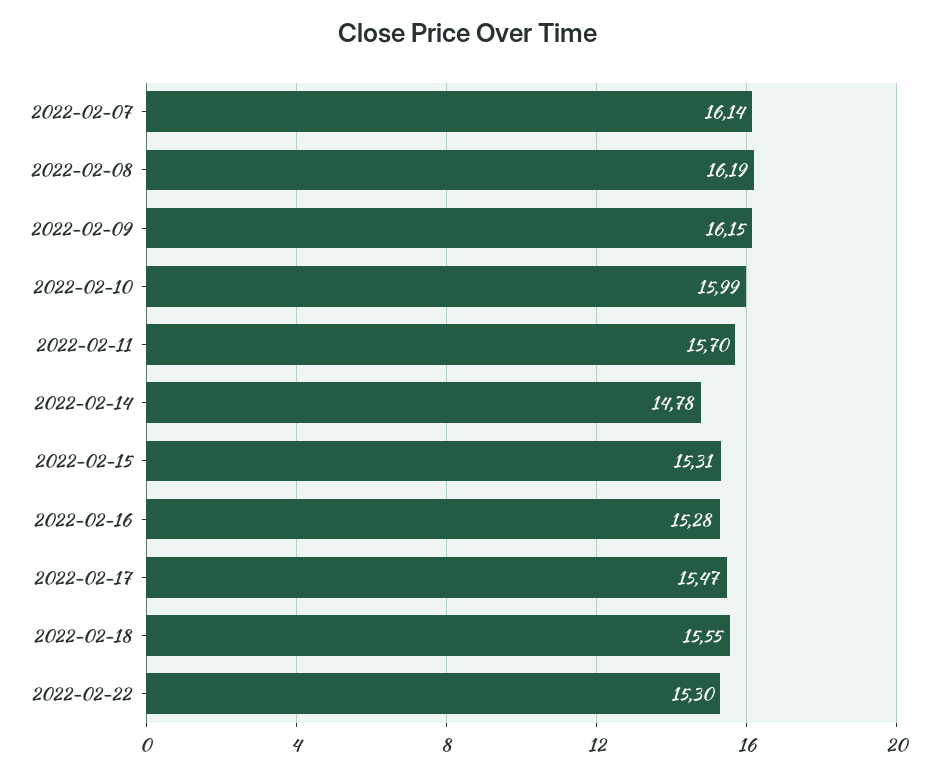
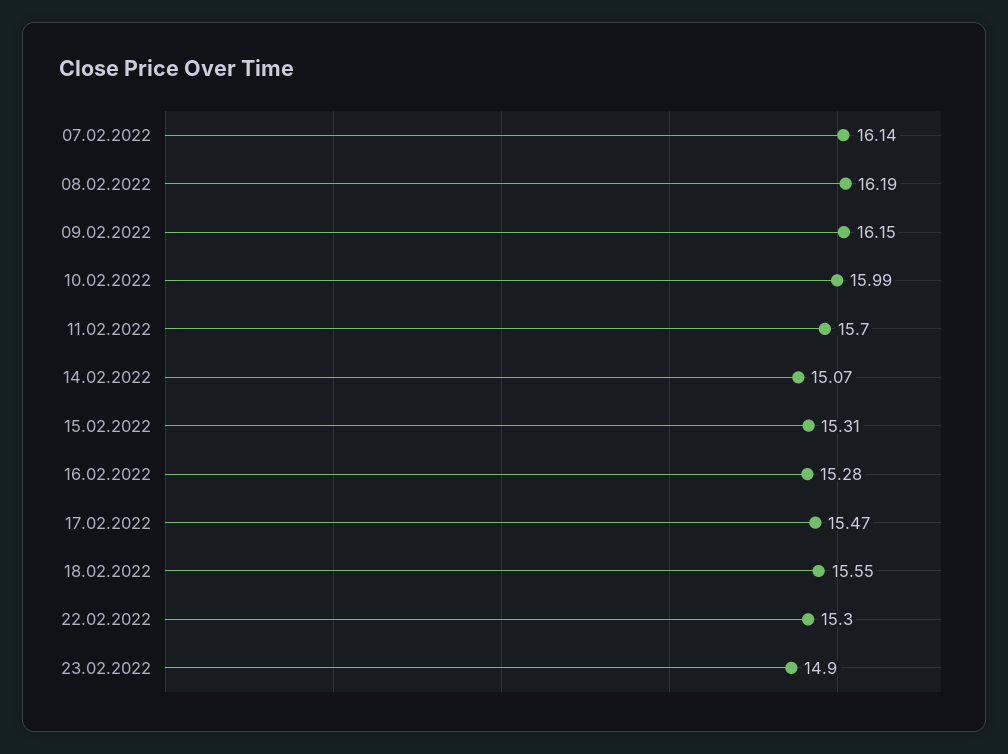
2022-02-14: 14.78 -> 15.07
23.02.2022: none -> 14.9

